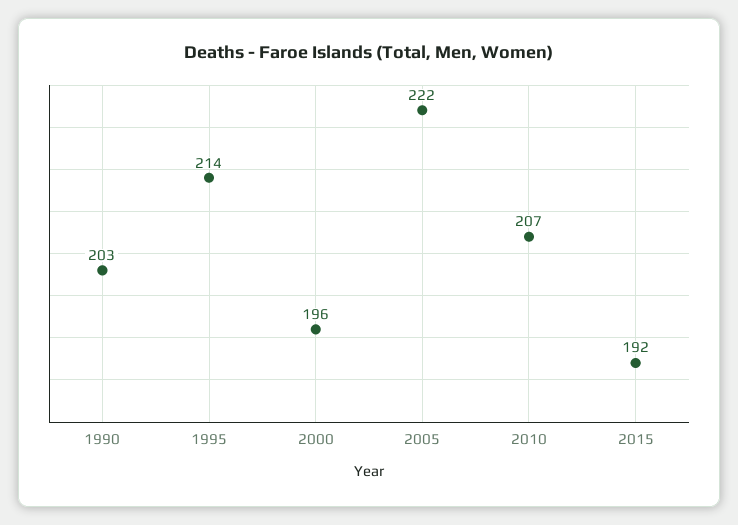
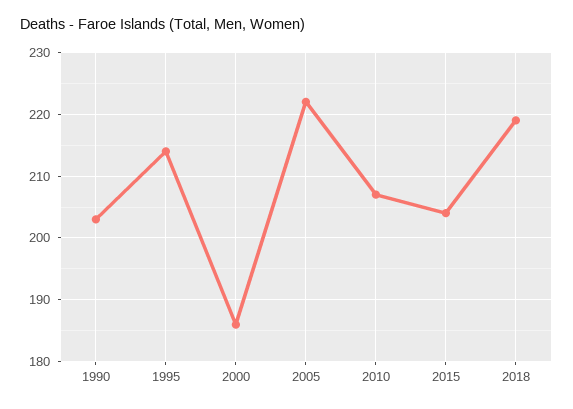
2000: 196 -> 186
2015: 192 -> 204
2018: none -> 219

